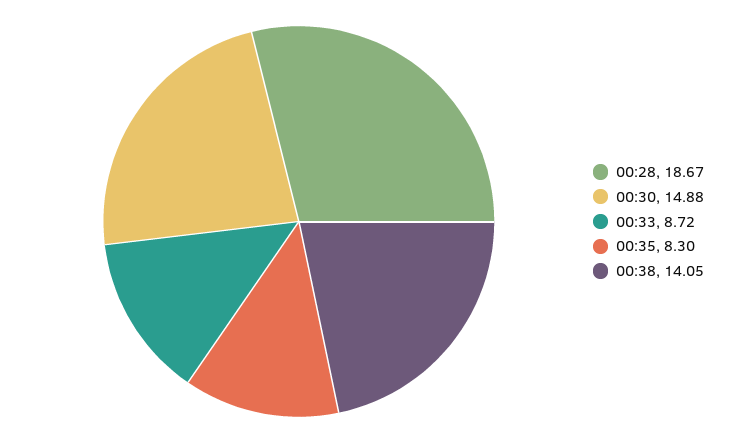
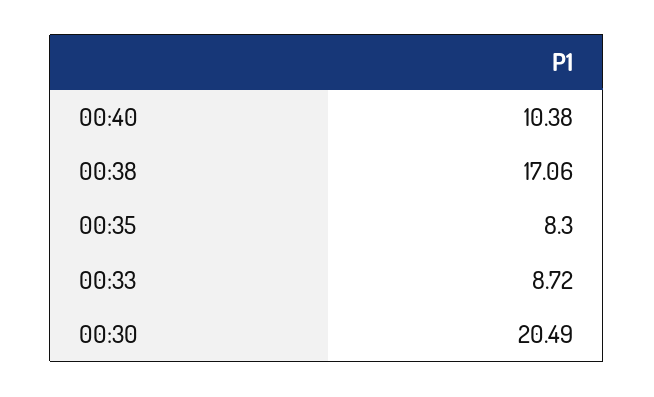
00:28: 18.67 -> none
00:30: 14.88 -> 20.49
00:38: 14.05 -> 17.06
00:40: none -> 10.38

